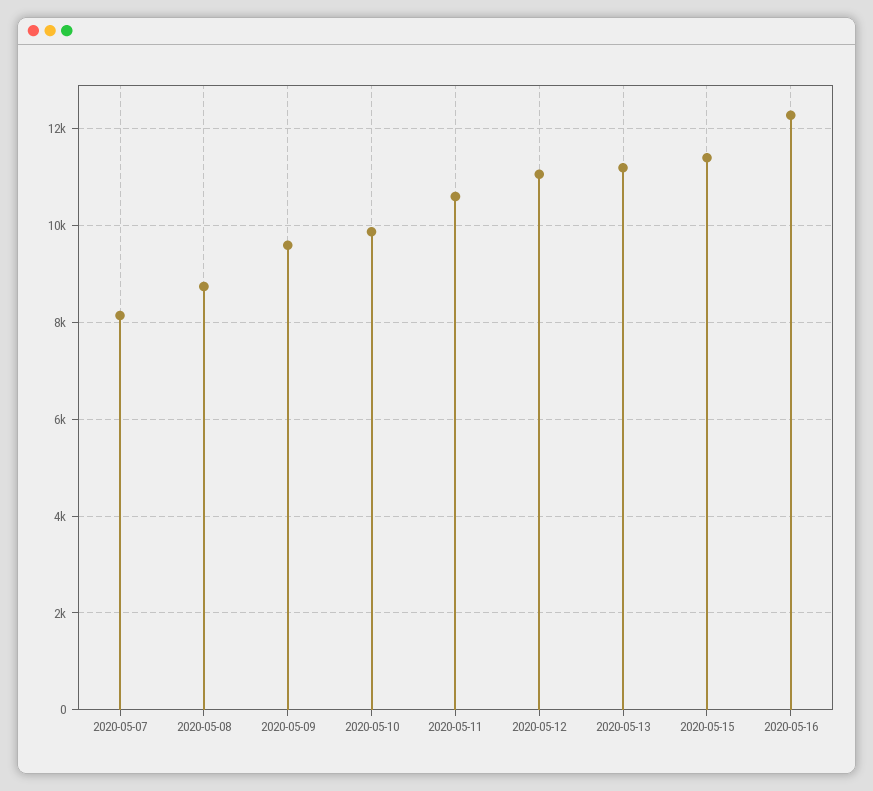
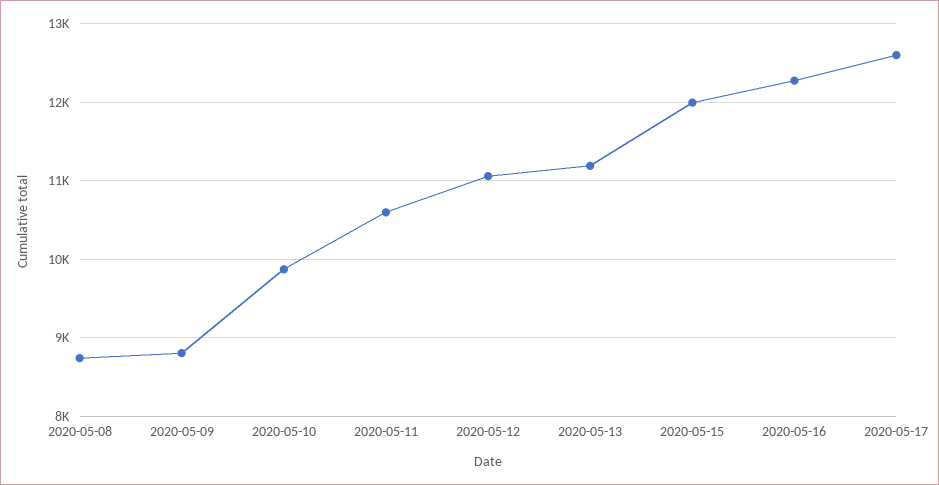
2020-05-07: 8200 -> none
2020-05-09: 9600 -> 8800
2020-05-15: 11400 -> 12000
2020-05-17: none -> 12600

